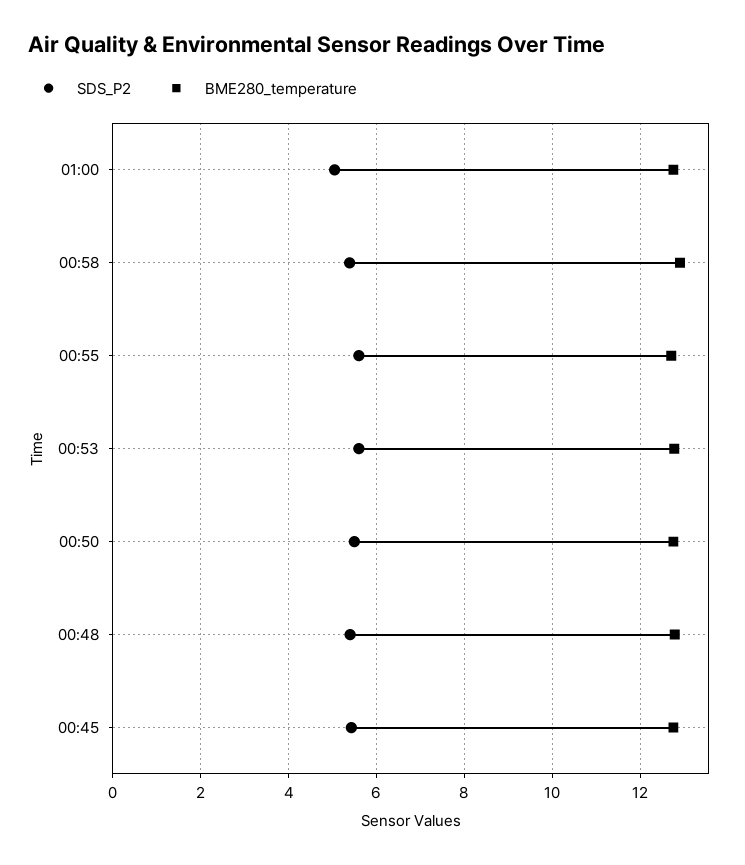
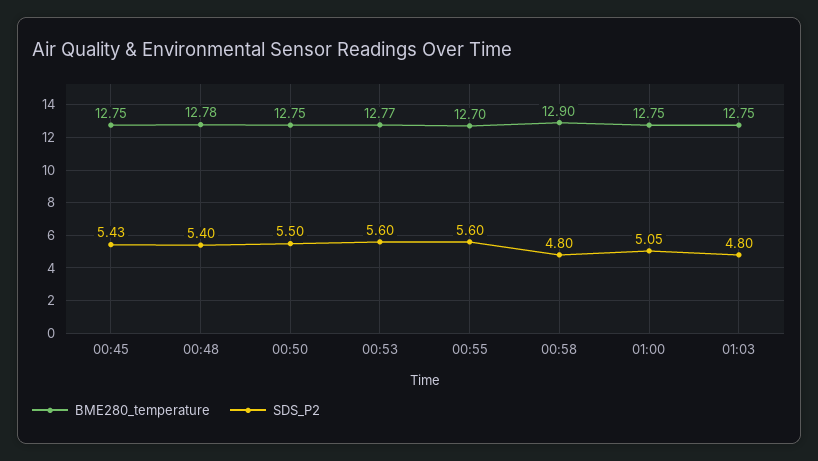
SDS_P2, 00:58: 5.4 -> 4.8
BME280_temperature, 01:03: none -> 12.75
SDS_P2, 01:03: none -> 4.8

